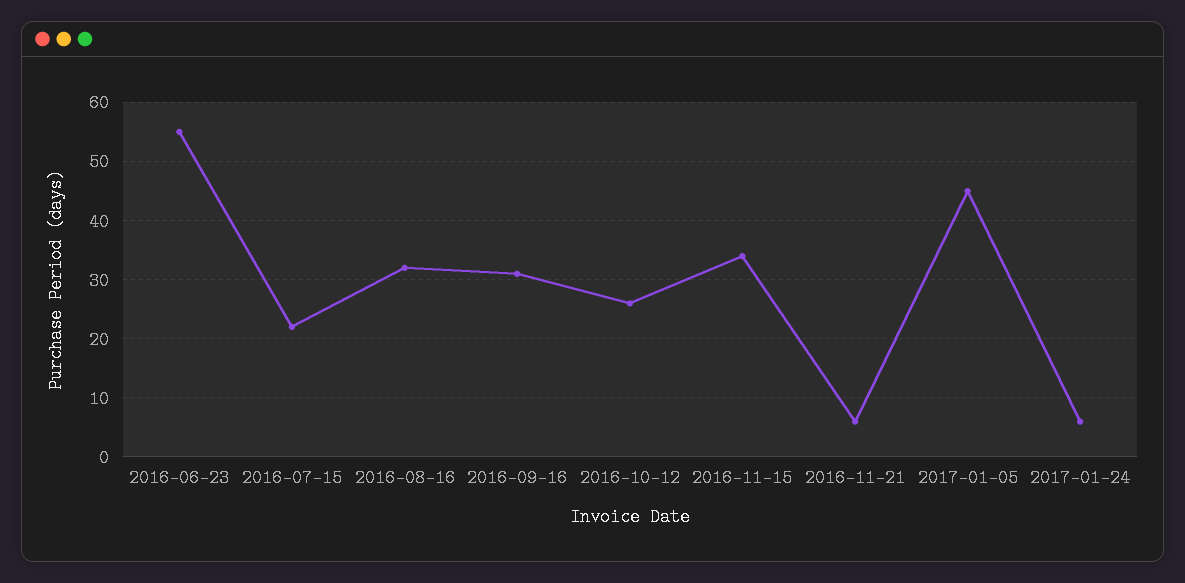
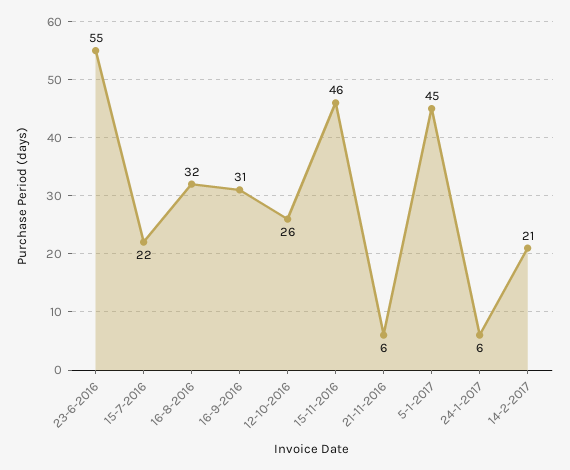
2016-11-15: 35 -> 46
14-2-2017: none -> 21

